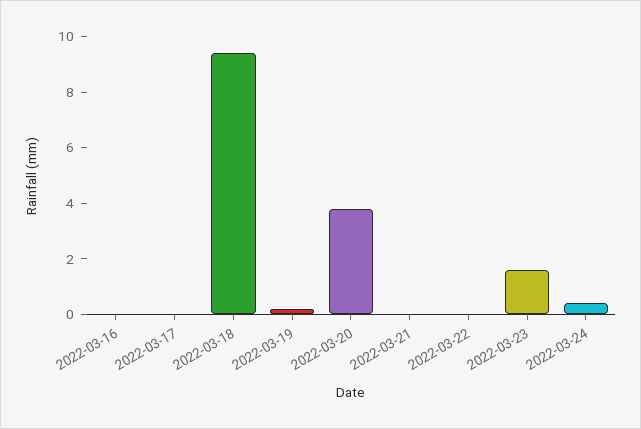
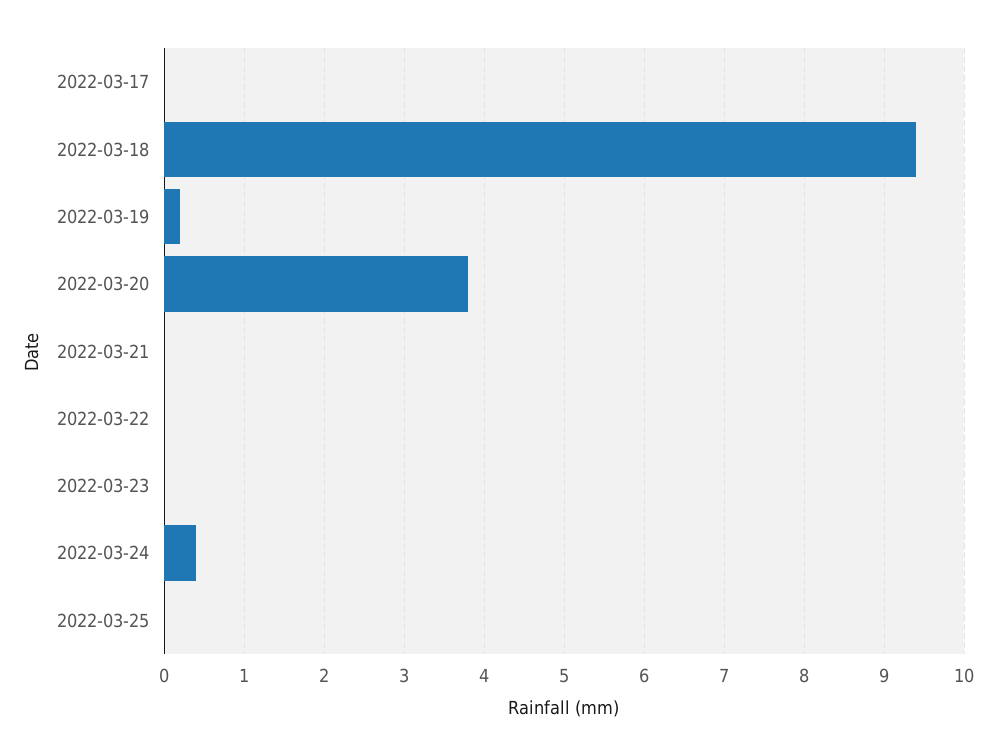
2022-03-16: 0 -> none
2022-03-23: 1.5 -> 0
2022-03-25: none -> 0

